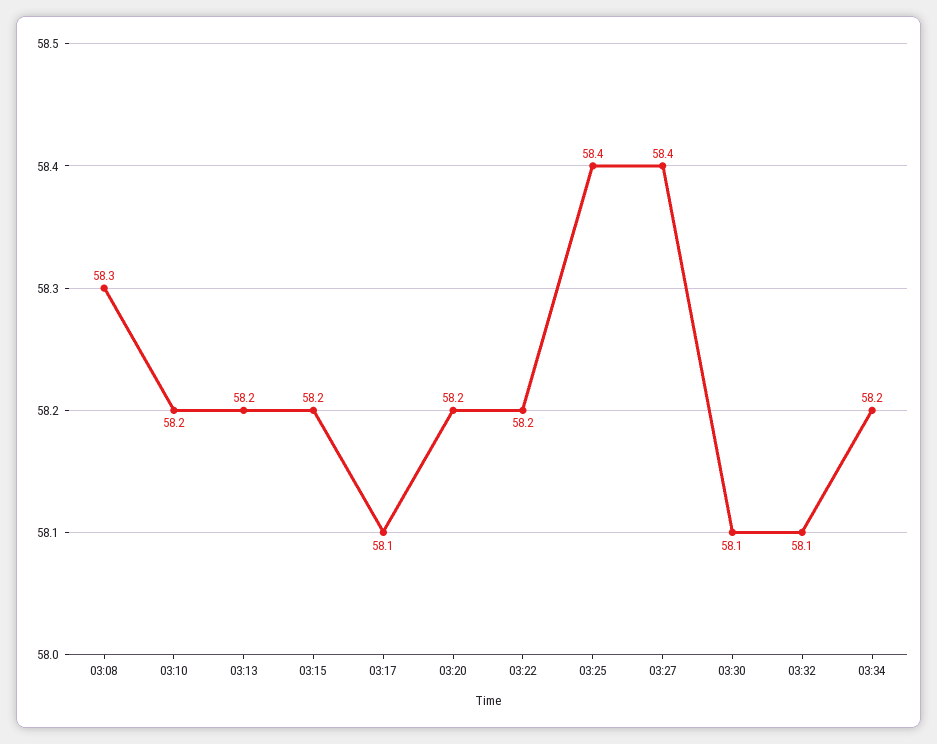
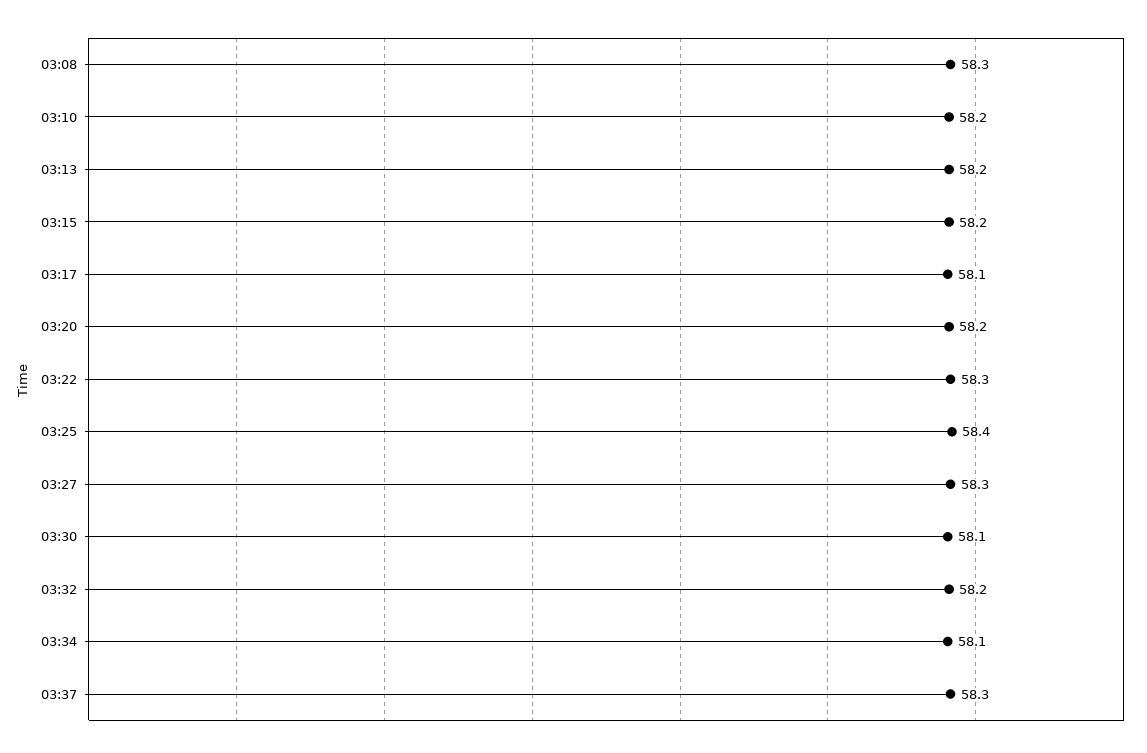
03:22: 58.2 -> 58.3
03:27: 58.4 -> 58.3
03:32: 58.1 -> 58.2
03:34: 58.2 -> 58.1
03:37: none -> 58.3

